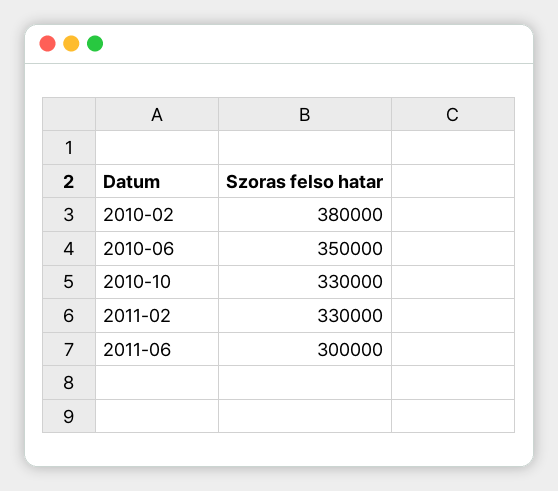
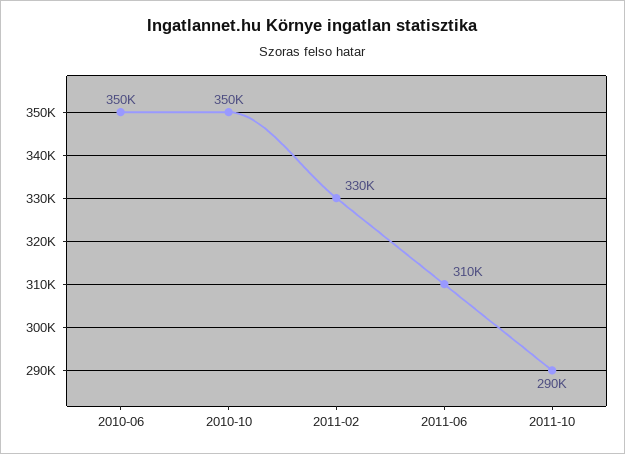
2010-02: 380000 -> none
2010-10: 330000 -> 350000
2011-06: 300000 -> 310000
2011-10: none -> 290000

